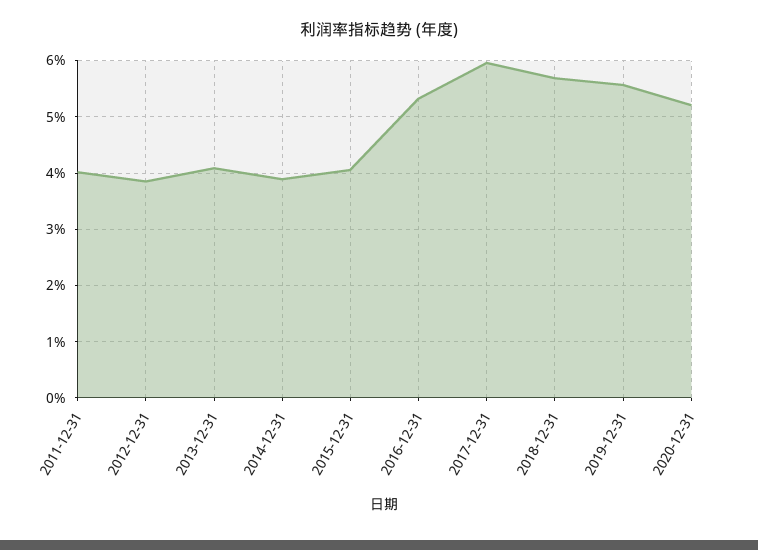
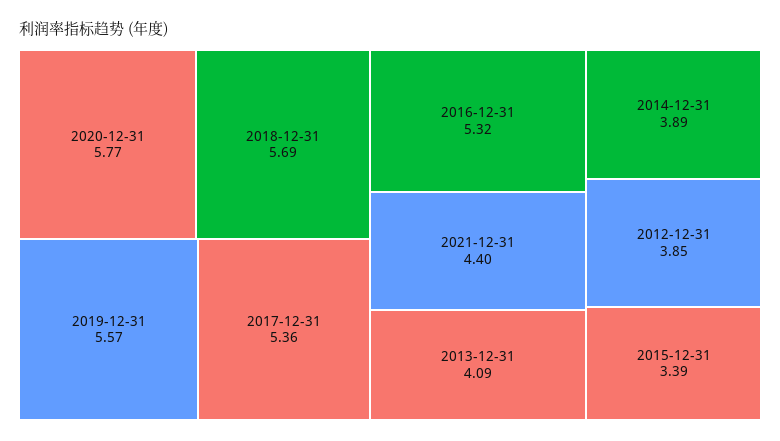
2011-12-31: 4 -> none
2015-12-31: 4 -> 3.39
2017-12-31: 6 -> 5.36
2020-12-31: 5.2 -> 5.77
2021-12-31: none -> 4.4

